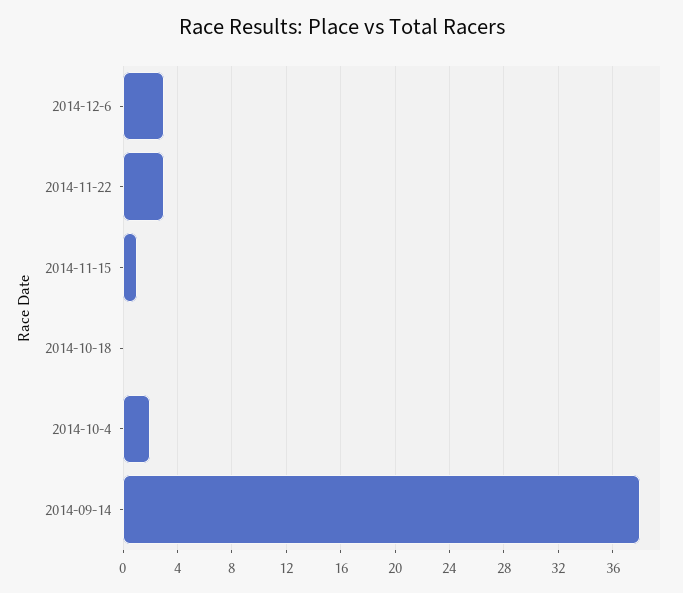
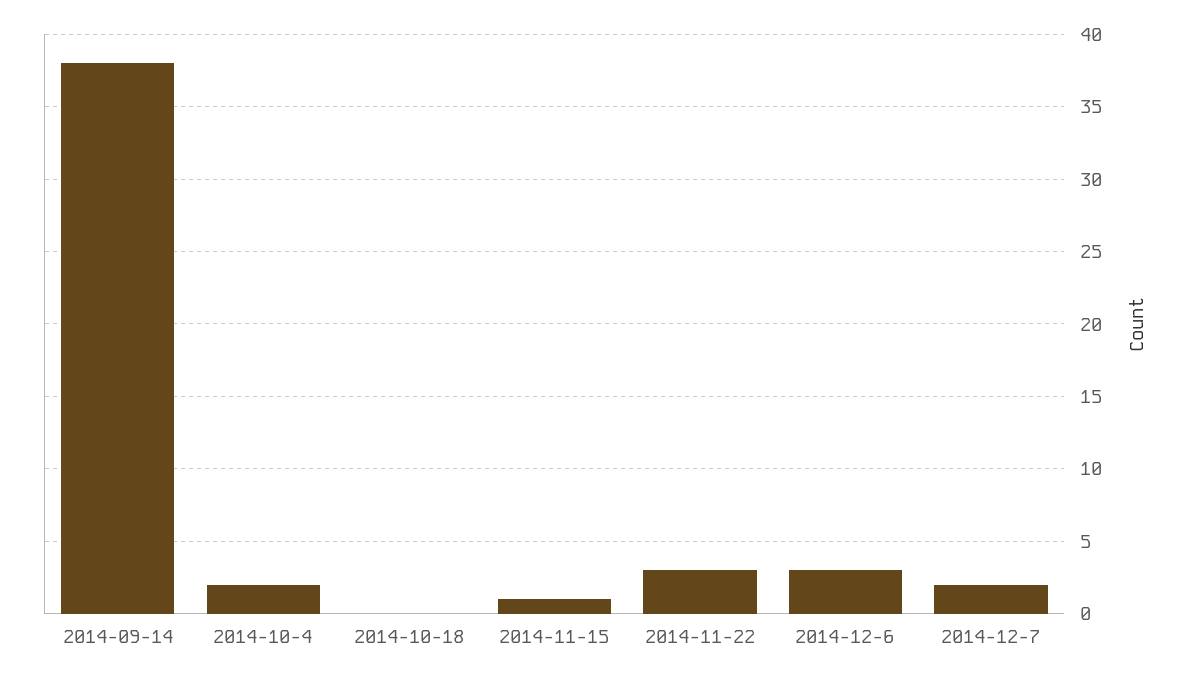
2014-12-7: none -> 2

